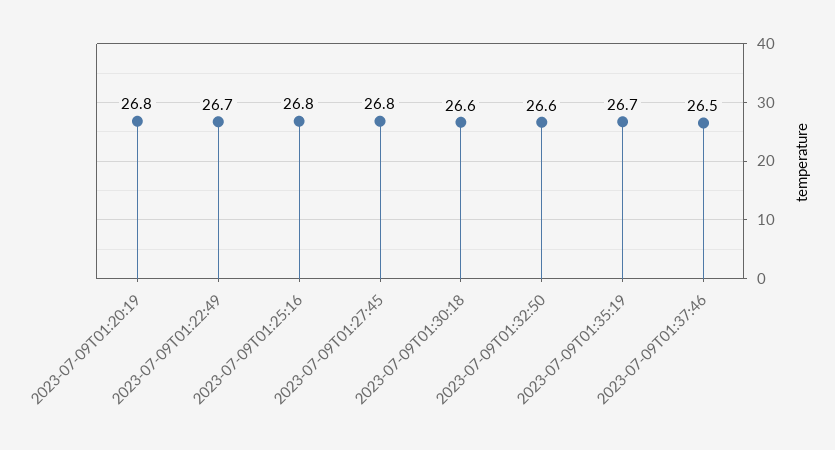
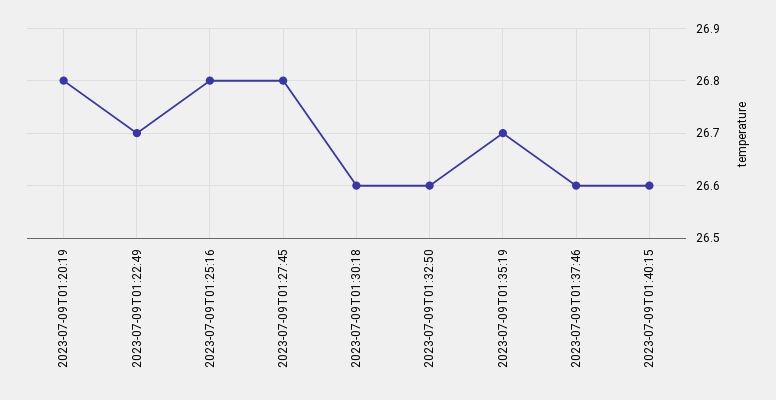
2023-07-09T01:37:46: 26.5 -> 26.6
2023-07-09T01:40:15: none -> 26.6

